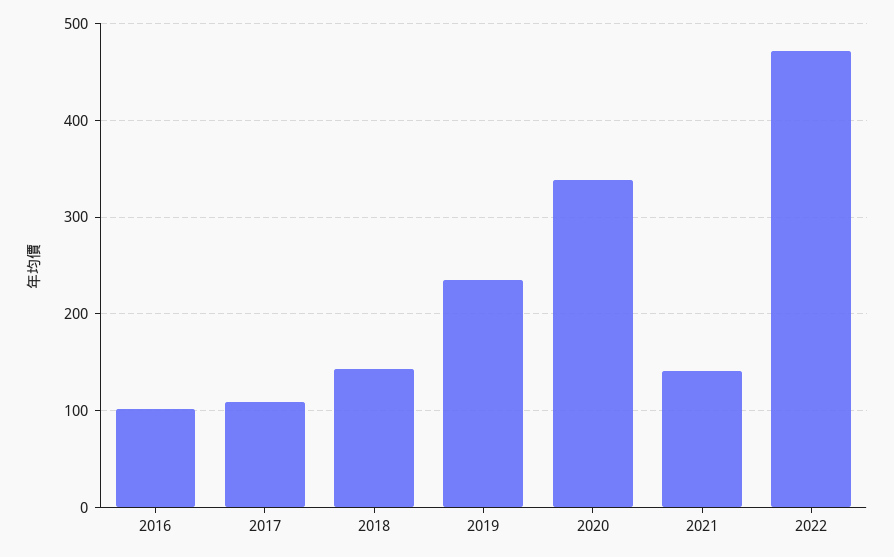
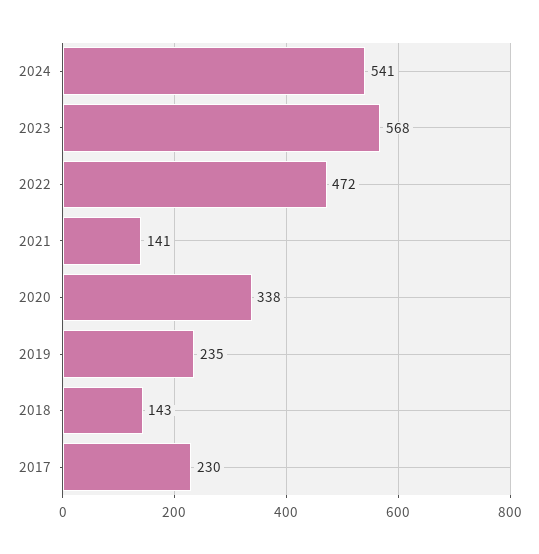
2016: 100 -> none
2017: 110 -> 230
2024: none -> 541
2023: none -> 568

